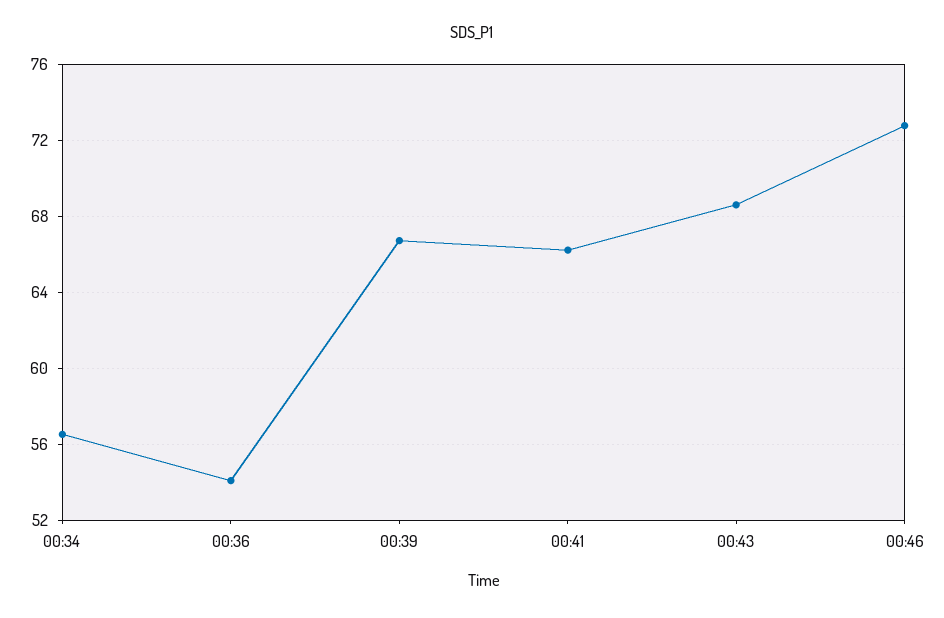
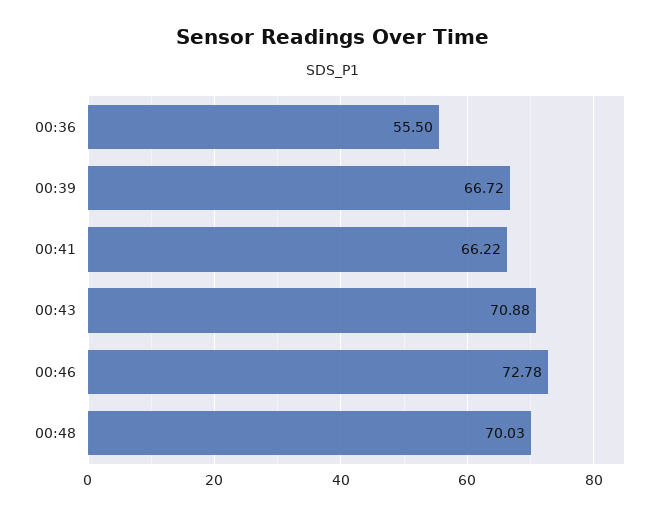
00:34: 56.5 -> none
00:36: 54 -> 55.5
00:43: 68.5 -> 70.88
00:48: none -> 70.03

